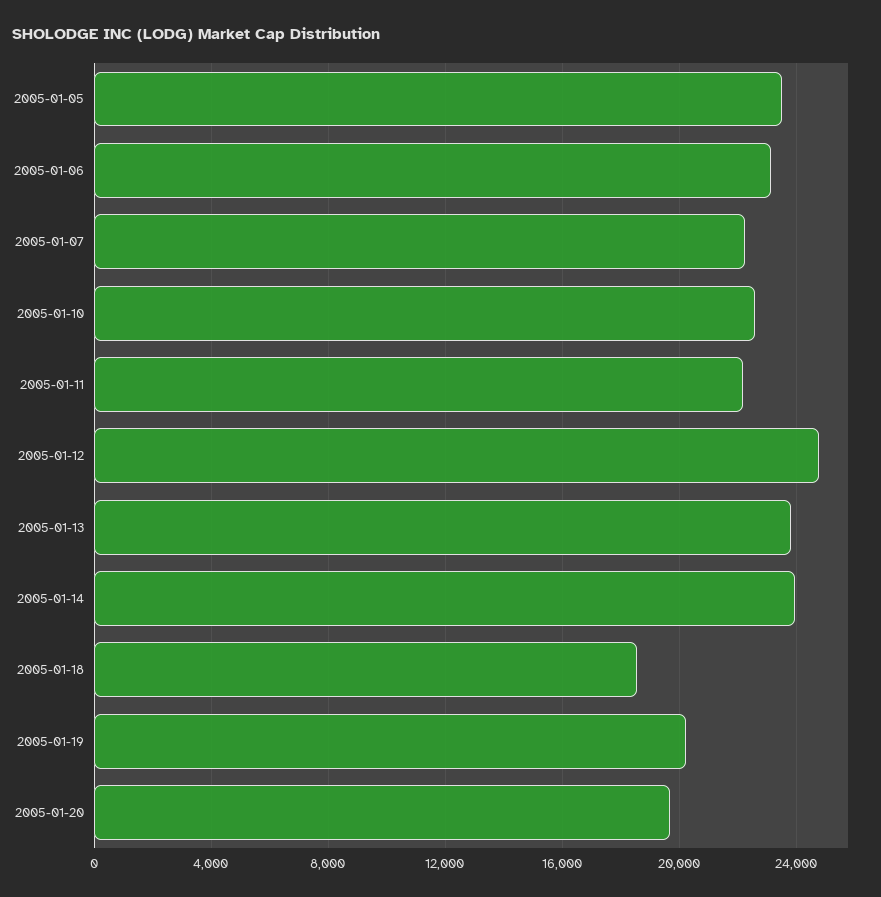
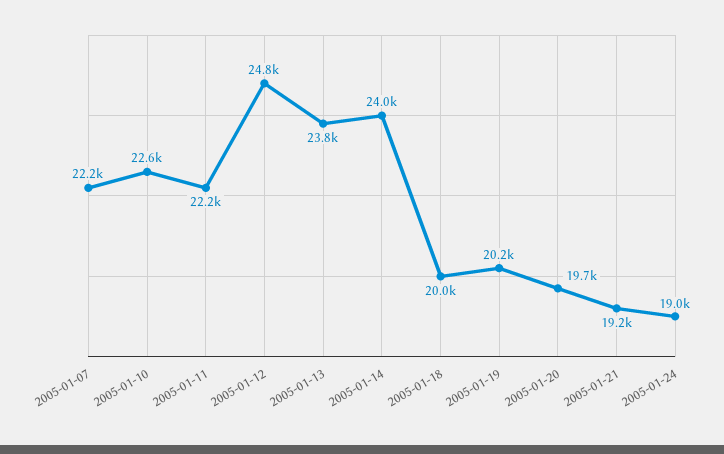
2005-01-05: 23500 -> none
2005-01-06: 23000 -> none
2005-01-18: 18500 -> 20000
2005-01-21: none -> 19200
2005-01-24: none -> 19000

